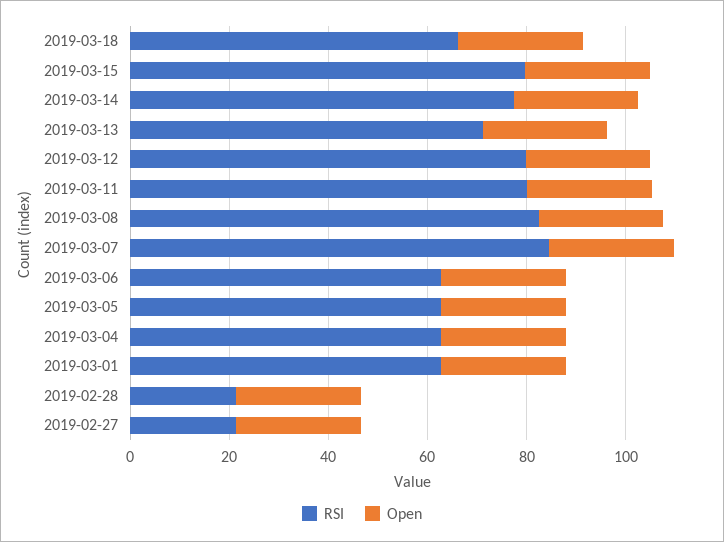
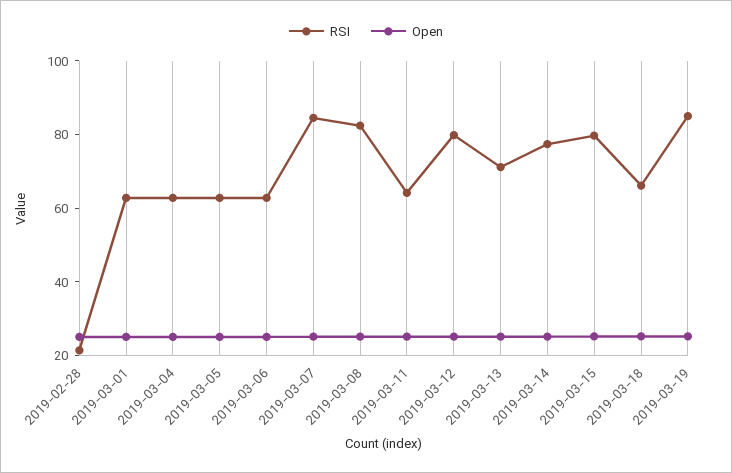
RSI, 2019-03-11: 80 -> 65
RSI, 2019-02-27: 20 -> none
Open, 2019-02-27: 25 -> none
RSI, 2019-03-19: none -> 85
Open, 2019-03-19: none -> 25

